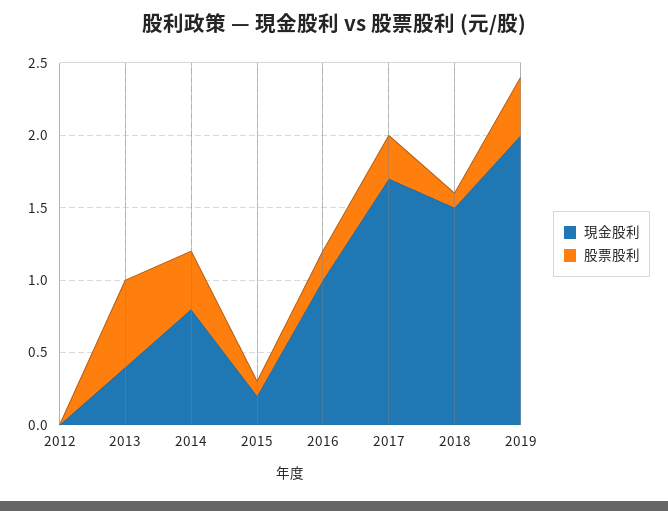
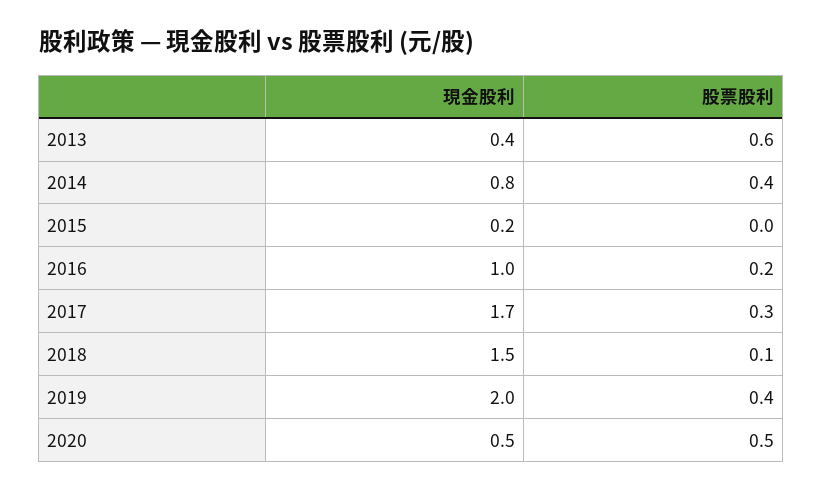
現金股利, 2012: 0 -> none
股票股利, 2012: 0 -> none
股票股利, 2015: 0.1 -> 0
現金股利, 2020: none -> 0.5
股票股利, 2020: none -> 0.5

